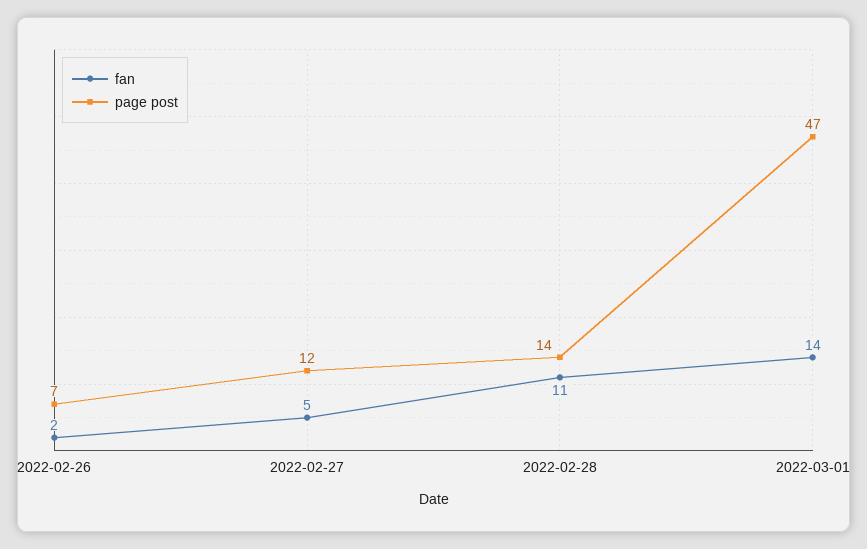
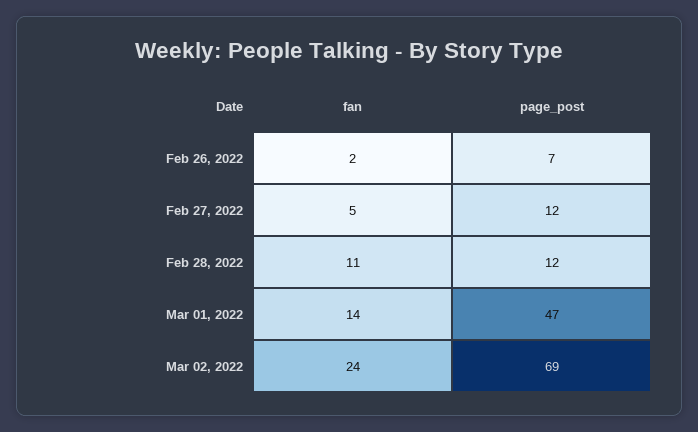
page post, 2022-02-28: 14 -> 12
fan, Mar 02, 2022: none -> 24
page post, Mar 02, 2022: none -> 69

